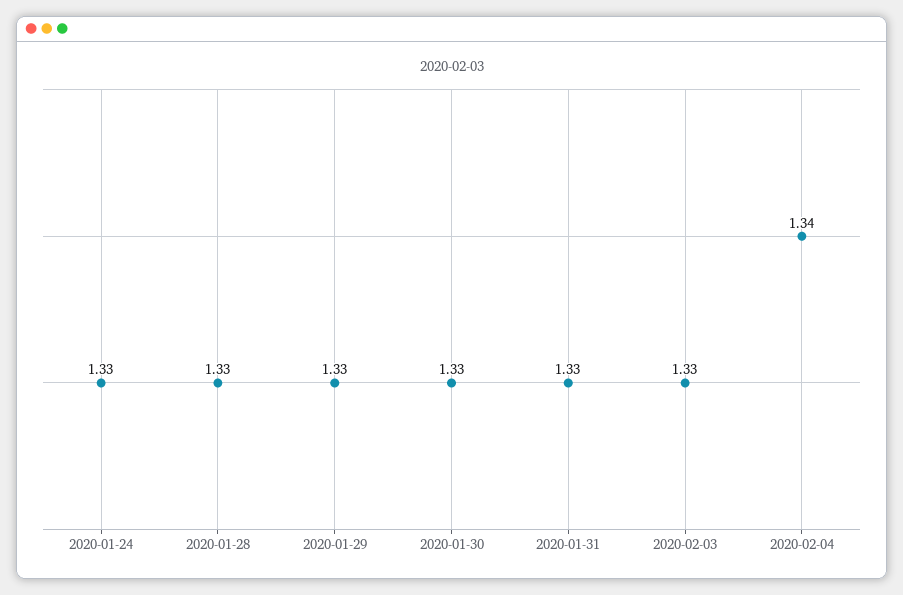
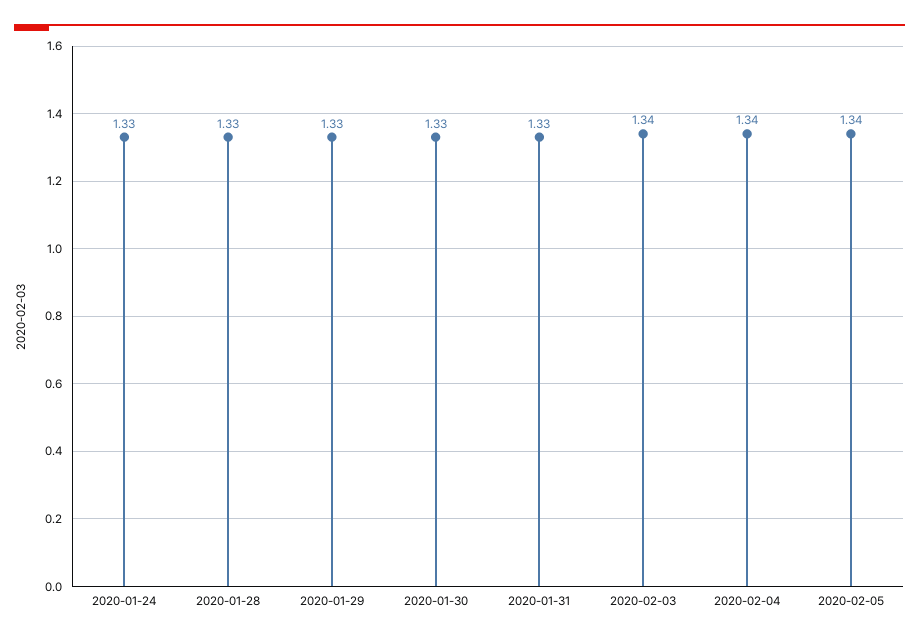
2020-02-03: 1.33 -> 1.34
2020-02-05: none -> 1.34

